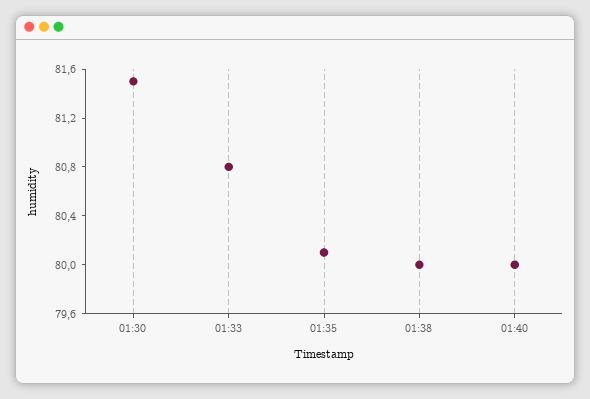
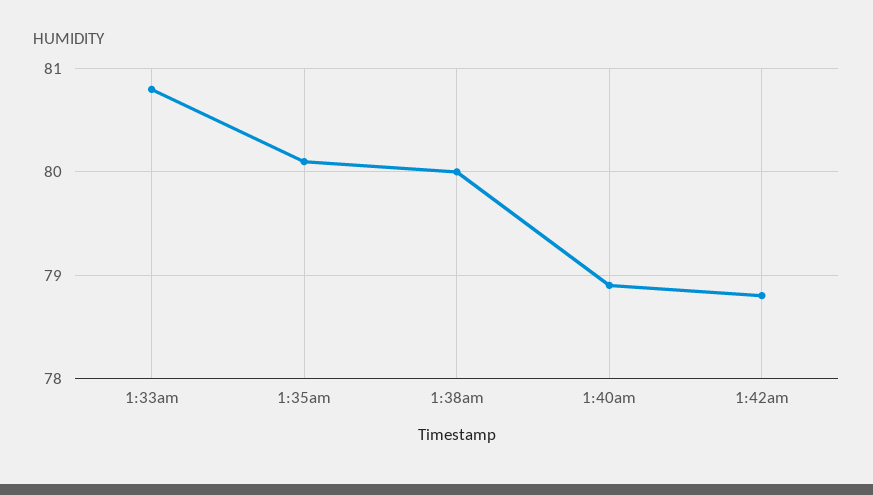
01:30: 81.5 -> none
01:40: 80 -> 78.9
1:42am: none -> 78.8

